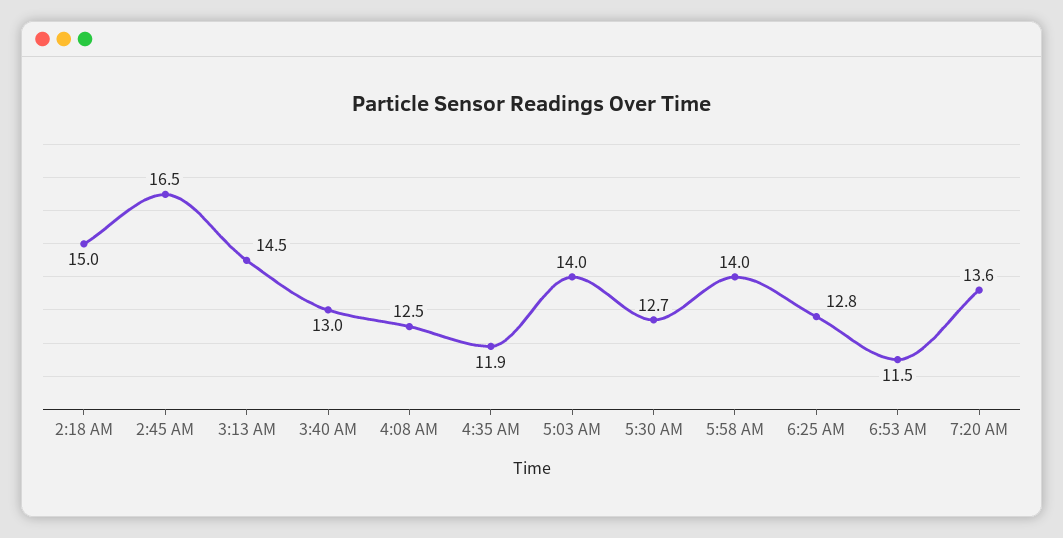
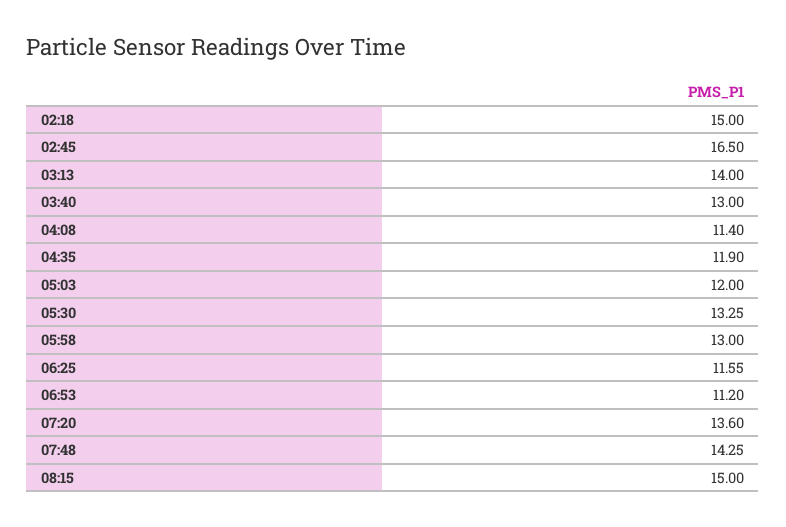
3:13 AM: 14.5 -> 14
4:08 AM: 12.5 -> 11.4
5:03 AM: 14 -> 12
5:30 AM: 12.7 -> 13.25
5:58 AM: 14 -> 13
6:25 AM: 12.8 -> 11.55
6:53 AM: 11.5 -> 11.2
07:48: none -> 14.25
08:15: none -> 15

